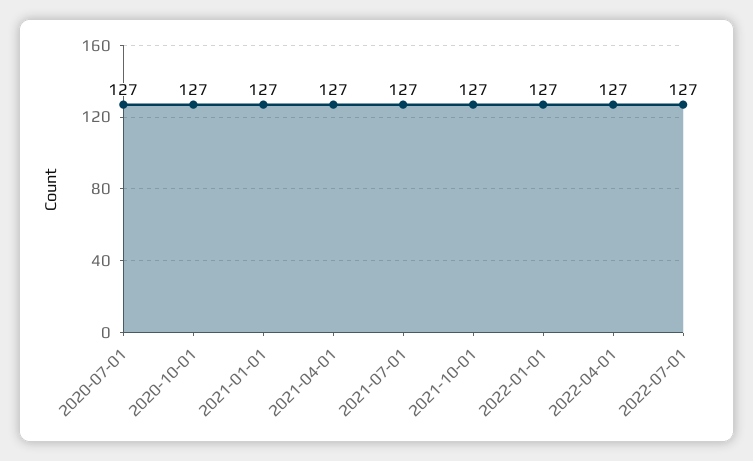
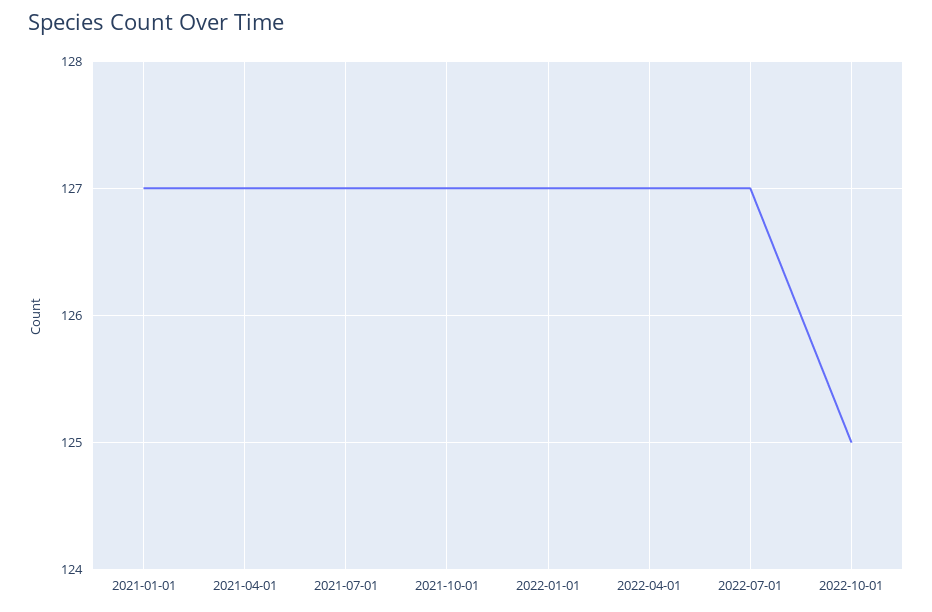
2020-07-01: 127 -> none
2020-10-01: 127 -> none
2022-10-01: none -> 125

